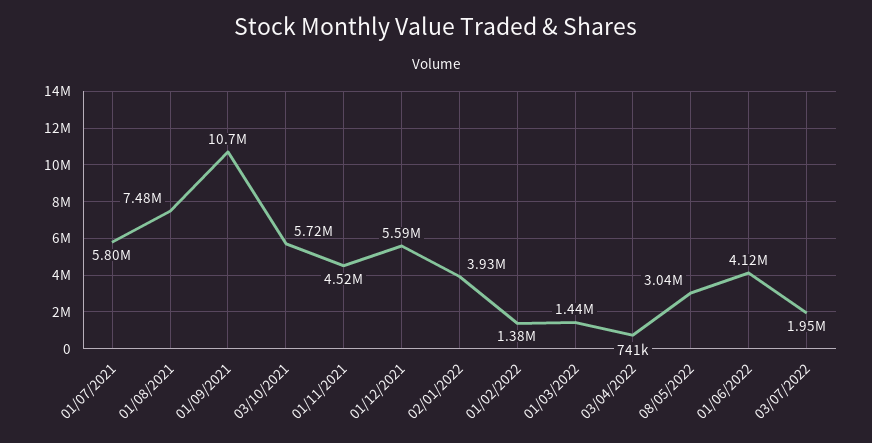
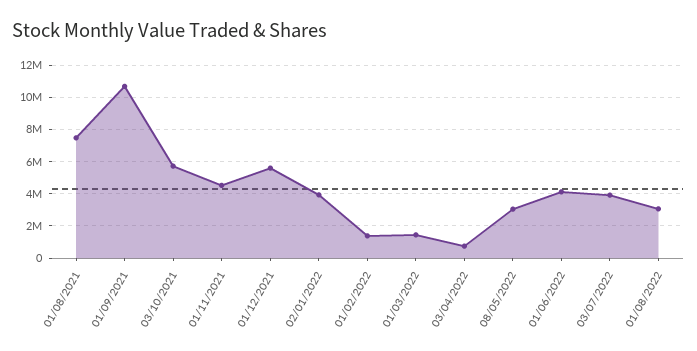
01/07/2021: 5800000 -> none
03/07/2022: 1950000 -> 4000000
01/08/2022: none -> 3000000

